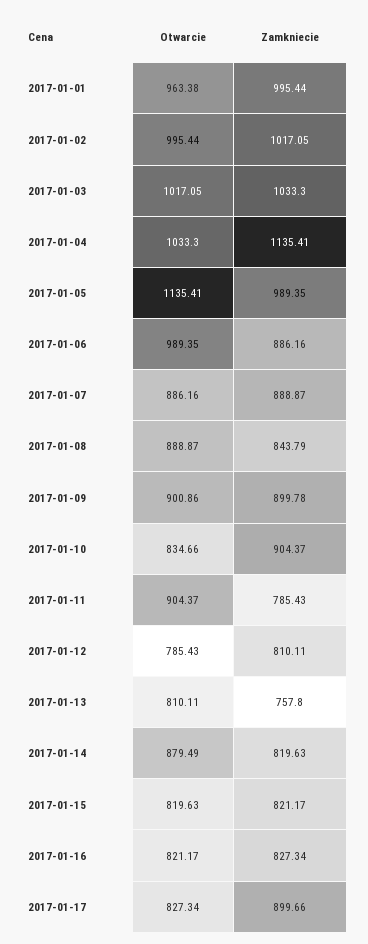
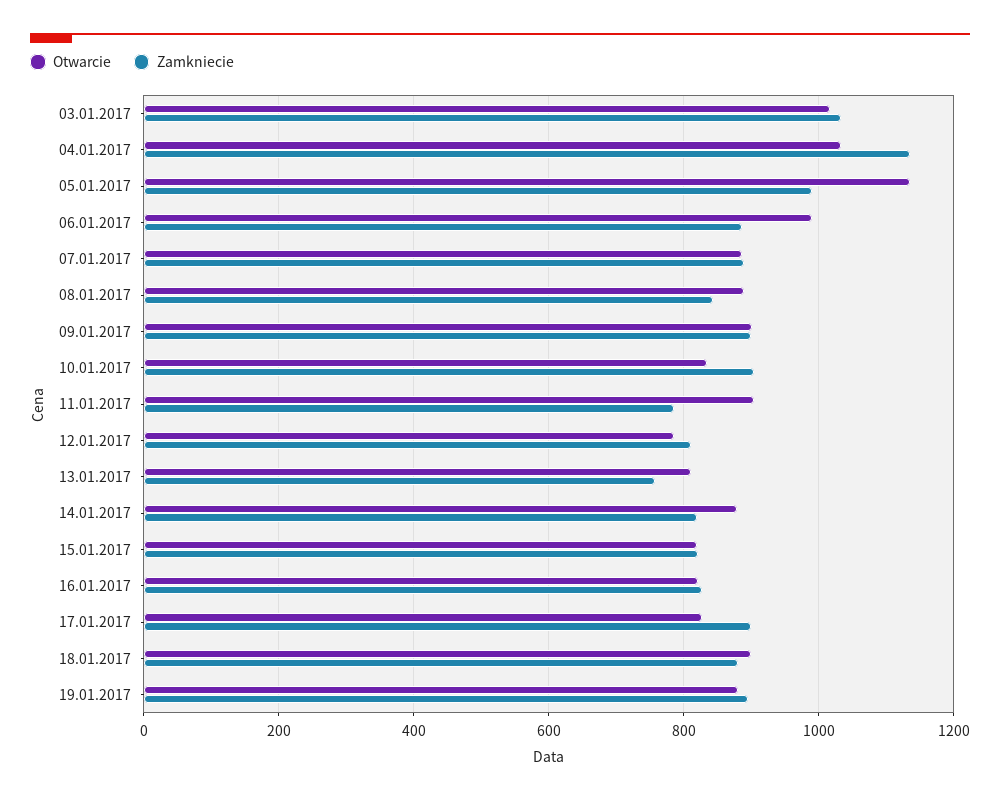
Otwarcie, 2017-01-01: 963.38 -> none
Zamkniecie, 2017-01-01: 995.44 -> none
Otwarcie, 2017-01-02: 995.44 -> none
Zamkniecie, 2017-01-02: 1017.05 -> none
Otwarcie, 18.01.2017: none -> 900
Zamkniecie, 18.01.2017: none -> 880
Otwarcie, 19.01.2017: none -> 880
Zamkniecie, 19.01.2017: none -> 900

